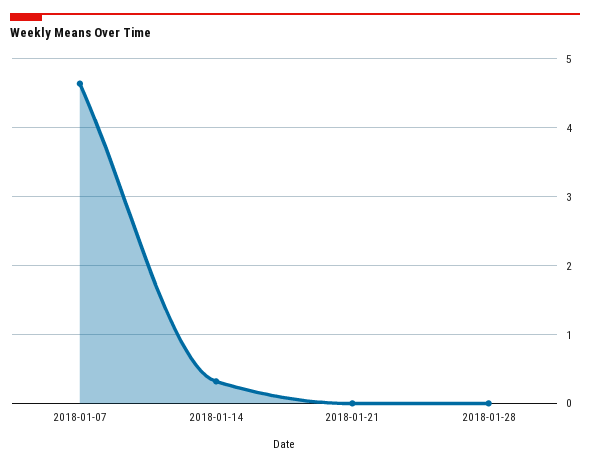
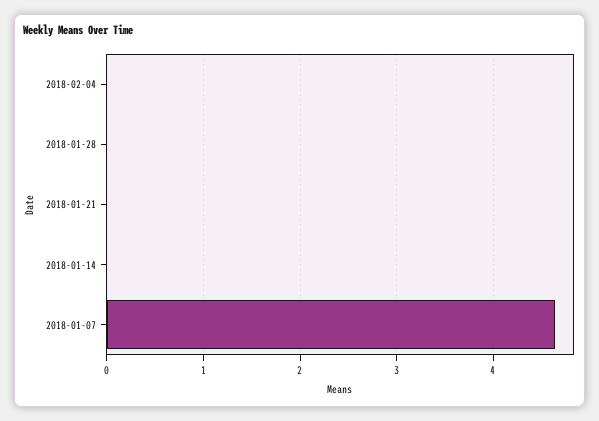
2018-01-14: 0.3 -> 0
2018-02-04: none -> 0

